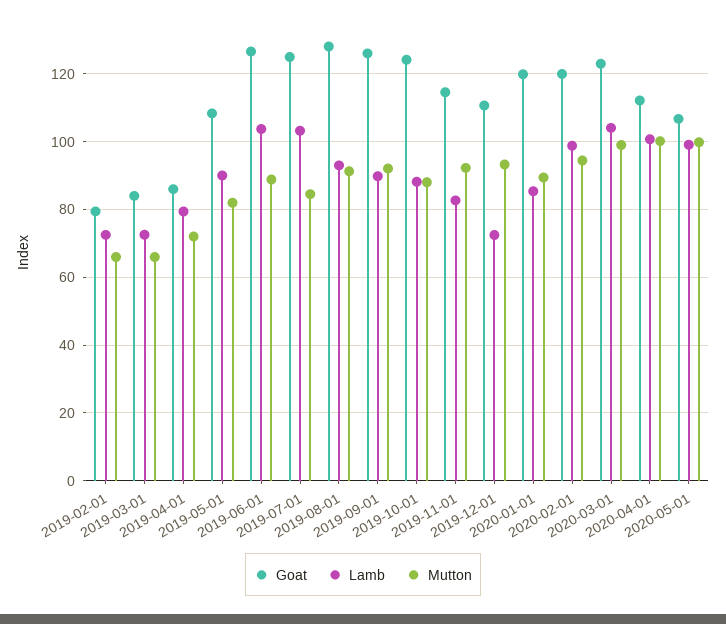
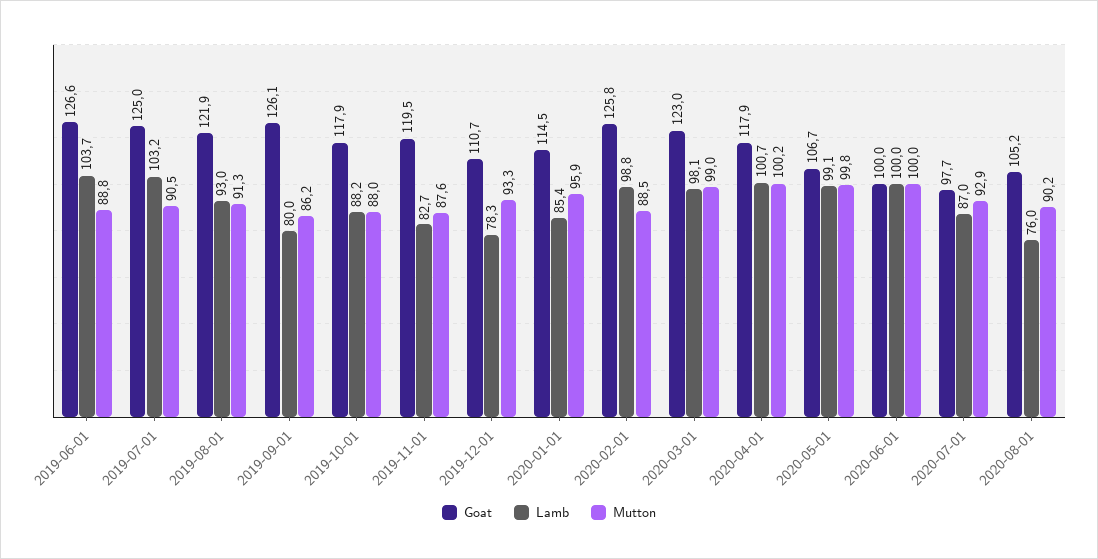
Goat, 2019-02-01: 80 -> none
Lamb, 2019-02-01: 72 -> none
Mutton, 2019-02-01: 66 -> none
Goat, 2019-03-01: 84 -> none
Lamb, 2019-03-01: 72 -> none
Mutton, 2019-03-01: 66 -> none
Goat, 2019-04-01: 86 -> none
Lamb, 2019-04-01: 80 -> none
Mutton, 2019-04-01: 72 -> none
Goat, 2019-05-01: 108 -> none
Lamb, 2019-05-01: 90 -> none
Mutton, 2019-05-01: 82 -> none
Mutton, 2019-07-01: 84 -> 90.5
Goat, 2019-08-01: 128 -> 121.9
Lamb, 2019-09-01: 90 -> 80
Mutton, 2019-09-01: 92 -> 86.2
Goat, 2019-10-01: 124 -> 117.9
Goat, 2019-11-01: 114 -> 119.5
Mutton, 2019-11-01: 92 -> 87.6
Lamb, 2019-12-01: 72 -> 78.3
Goat, 2020-01-01: 120 -> 114.5
Mutton, 2020-01-01: 90 -> 95.9
Goat, 2020-02-01: 120 -> 125.8
Mutton, 2020-02-01: 94 -> 88.5
Lamb, 2020-03-01: 104 -> 98.1
Goat, 2020-04-01: 112 -> 117.9
Goat, 2020-06-01: none -> 100
Lamb, 2020-06-01: none -> 100
Mutton, 2020-06-01: none -> 100
Goat, 2020-07-01: none -> 97.7
Lamb, 2020-07-01: none -> 87
Mutton, 2020-07-01: none -> 92.9
Goat, 2020-08-01: none -> 105.2
Lamb, 2020-08-01: none -> 76
Mutton, 2020-08-01: none -> 90.2

